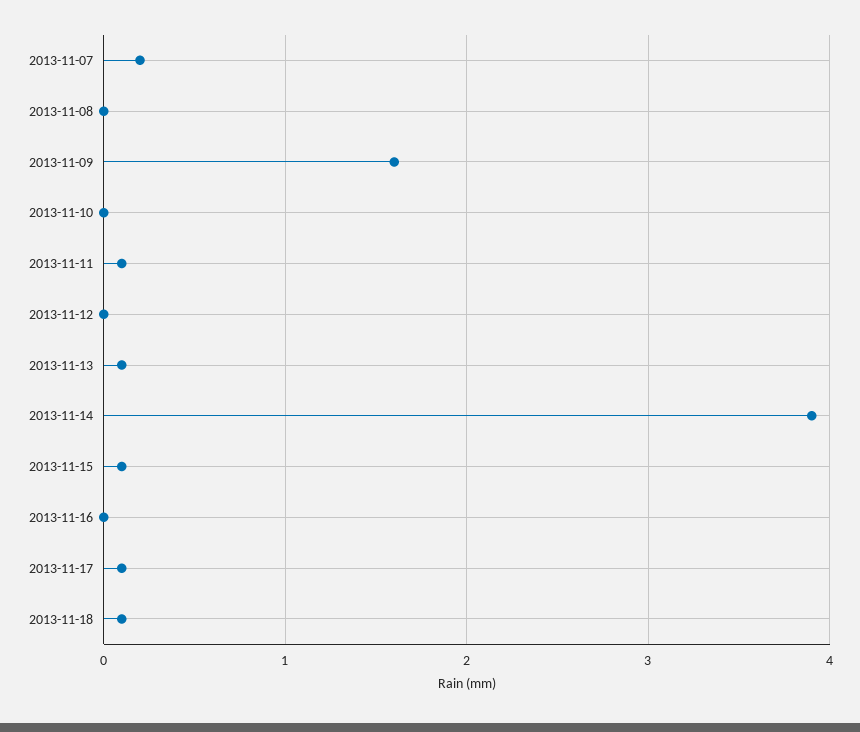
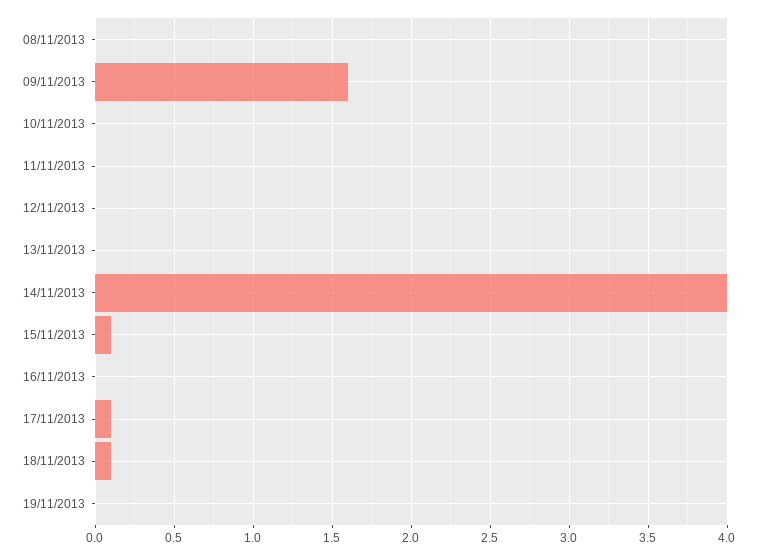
2013-11-07: 0.2 -> none
2013-11-11: 0.1 -> 0
2013-11-13: 0.1 -> 0
2013-11-14: 3.9 -> 4
19/11/2013: none -> 0

